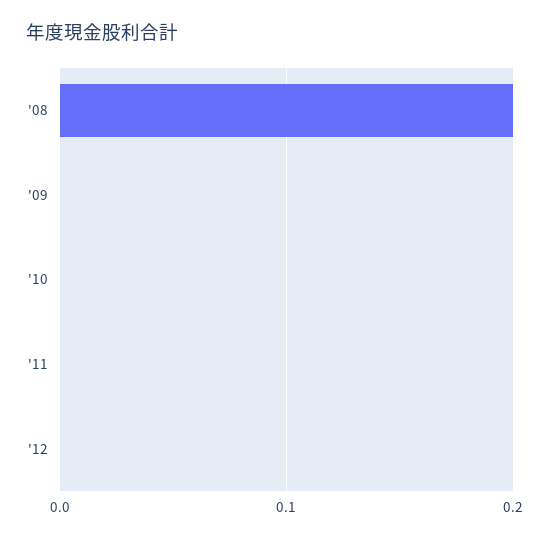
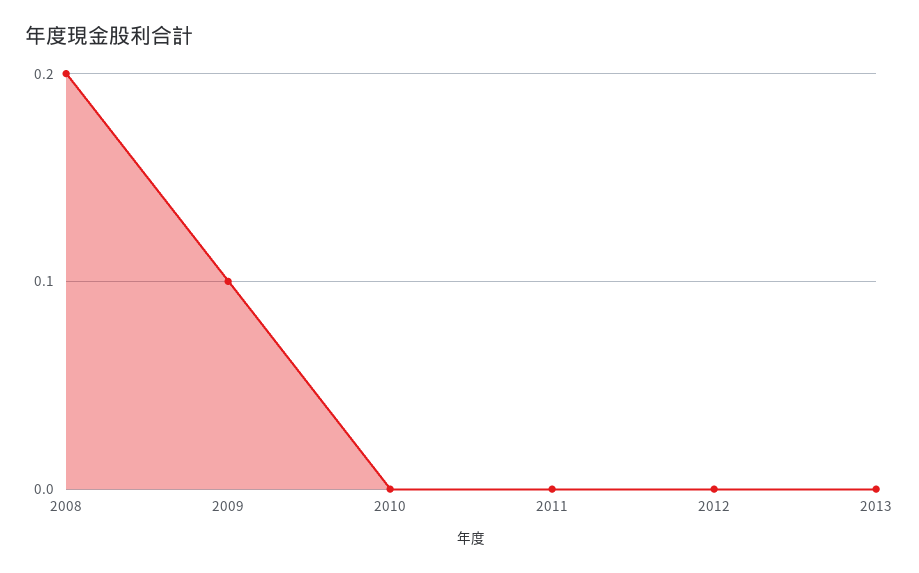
'09: 0 -> 0.1
2013: none -> 0

